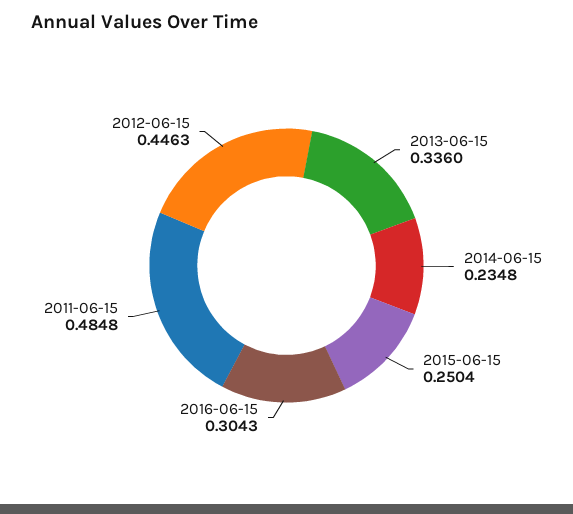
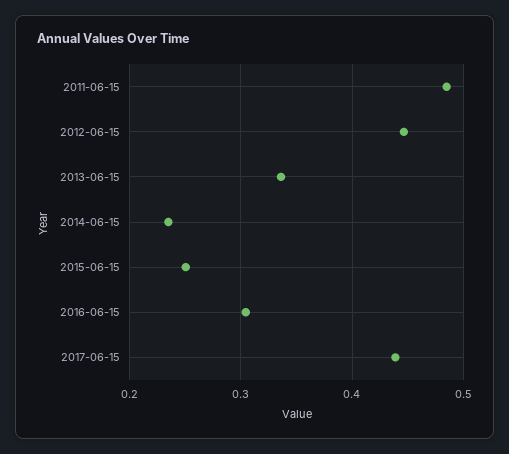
2017-06-15: none -> 0.44

